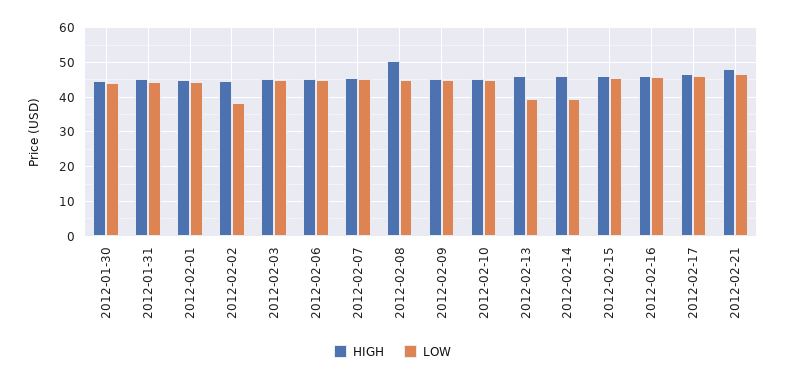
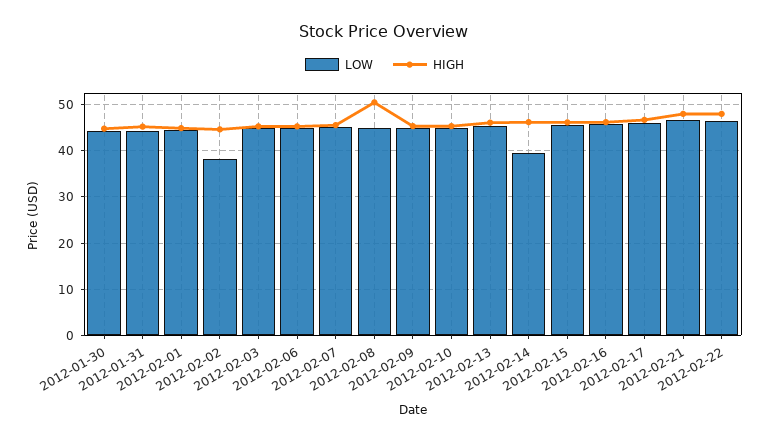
LOW, 2012-02-13: 40 -> 46
LOW, 2012-02-22: none -> 46
HIGH, 2012-02-22: none -> 48

